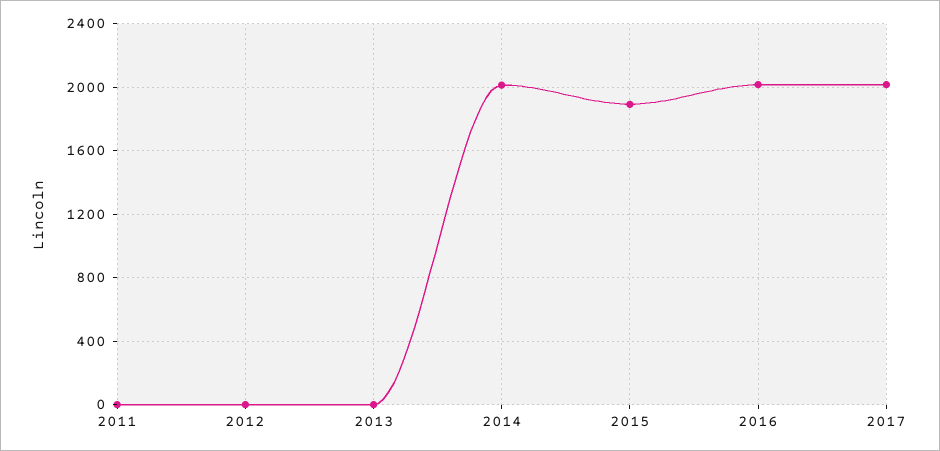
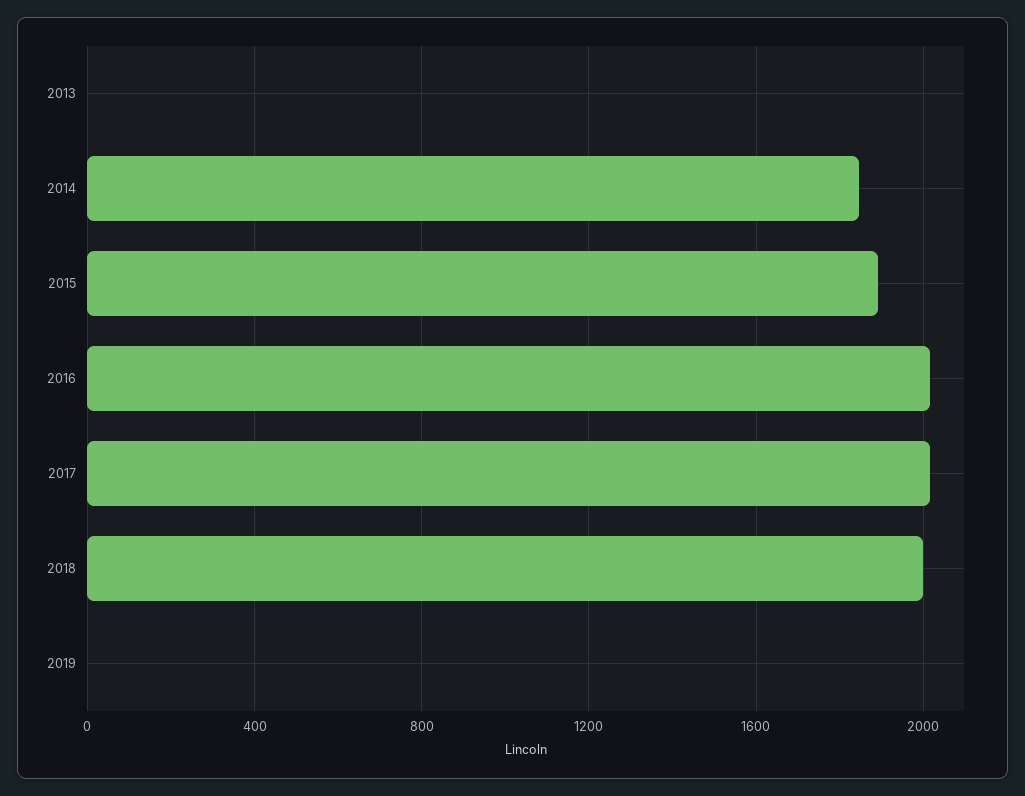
2011: 0 -> none
2012: 0 -> none
2014: 2000 -> 1850
2018: none -> 2000
2019: none -> 0

